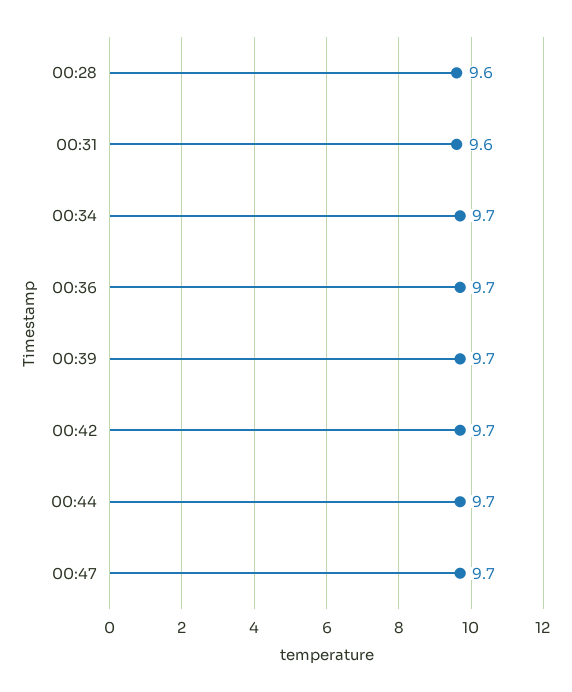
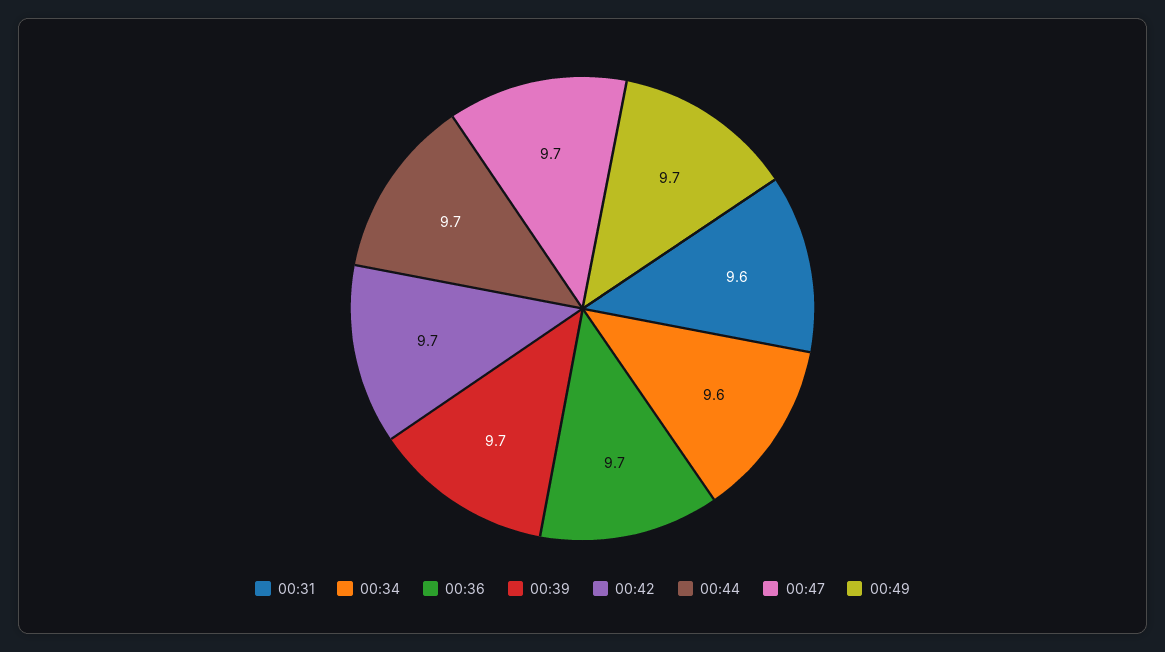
00:28: 9.6 -> none
00:34: 9.7 -> 9.6
00:49: none -> 9.7

